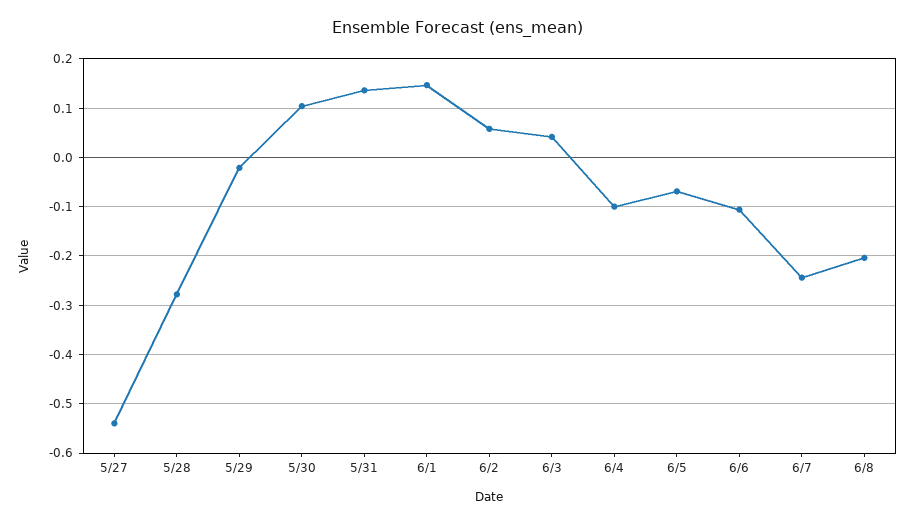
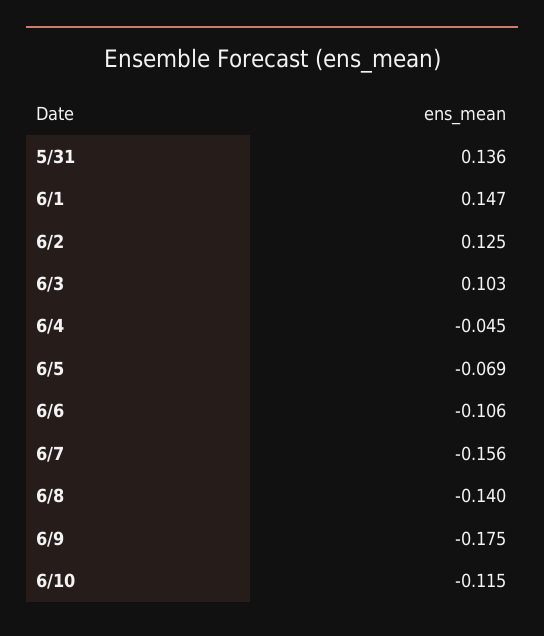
5/27: -0.54 -> none
5/28: -0.28 -> none
5/29: -0.02 -> none
5/30: 0.1 -> none
6/2: 0.06 -> 0.125
6/3: 0.04 -> 0.103
6/4: -0.1 -> -0.045
6/7: -0.24 -> -0.156
6/8: -0.2 -> -0.14
6/9: none -> -0.175
6/10: none -> -0.115

